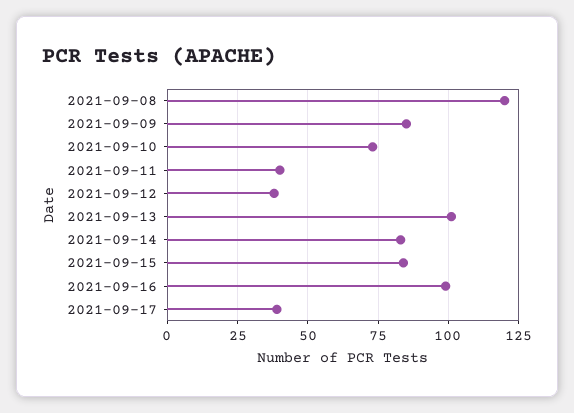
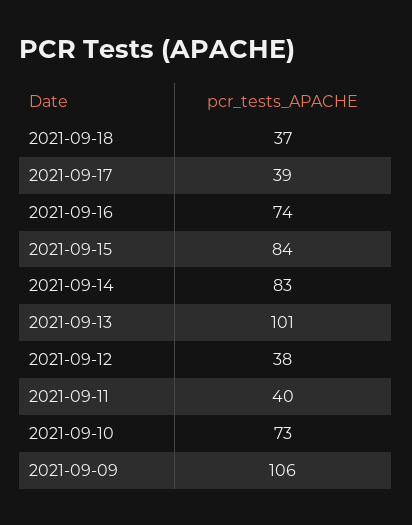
2021-09-08: 120 -> none
2021-09-09: 85 -> 106
2021-09-16: 100 -> 74
2021-09-18: none -> 37

